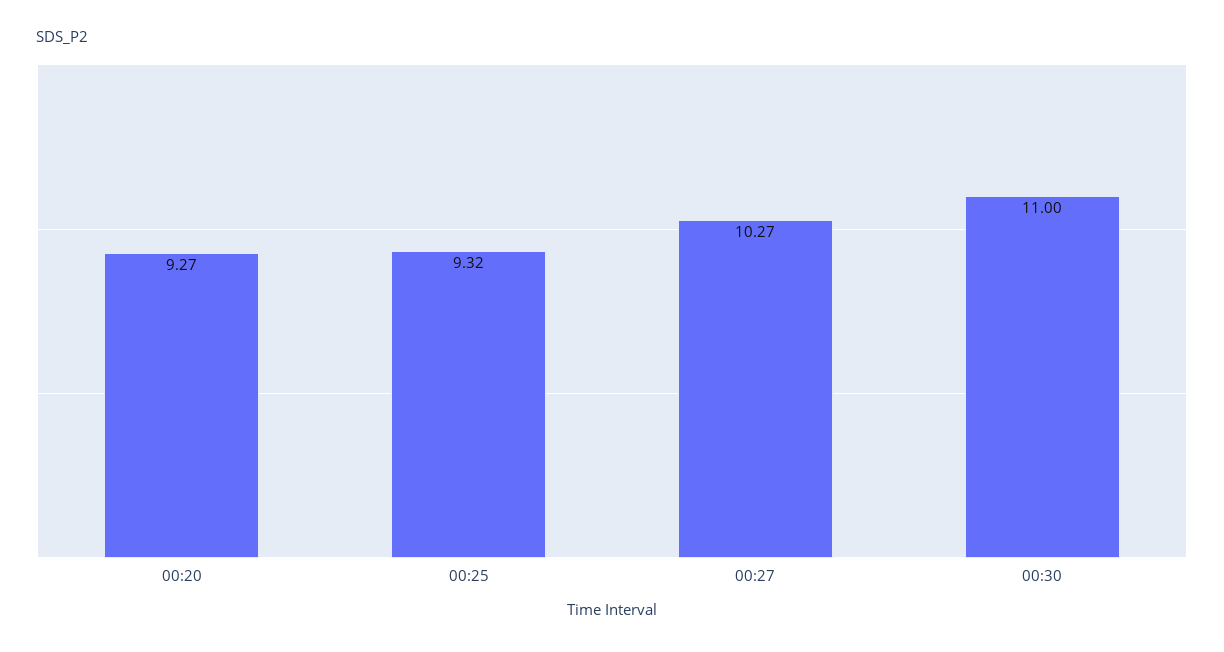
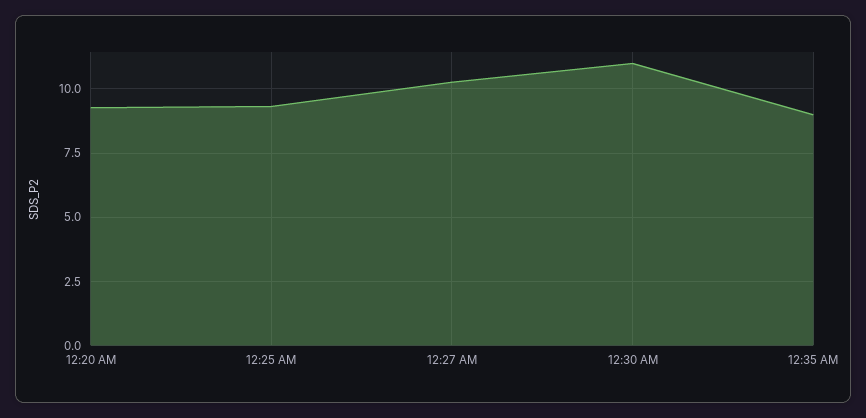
12:35 AM: none -> 9

